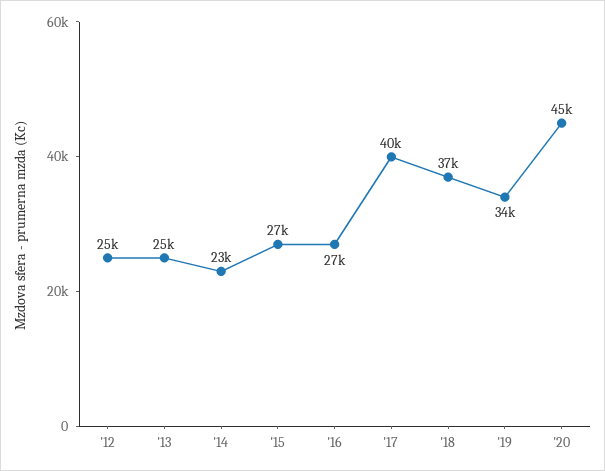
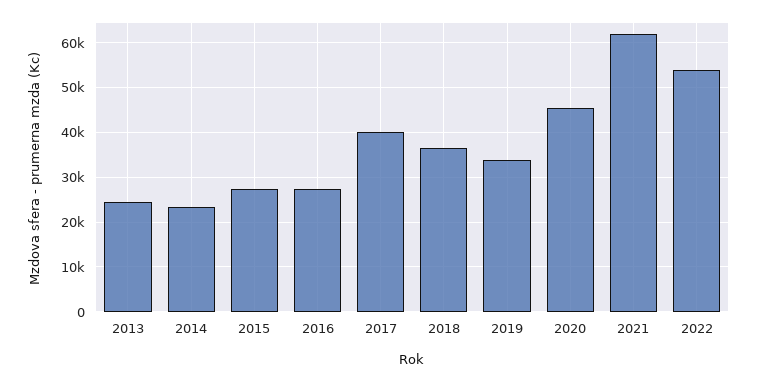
'12: 25000 -> none
2021: none -> 62000
2022: none -> 54000

